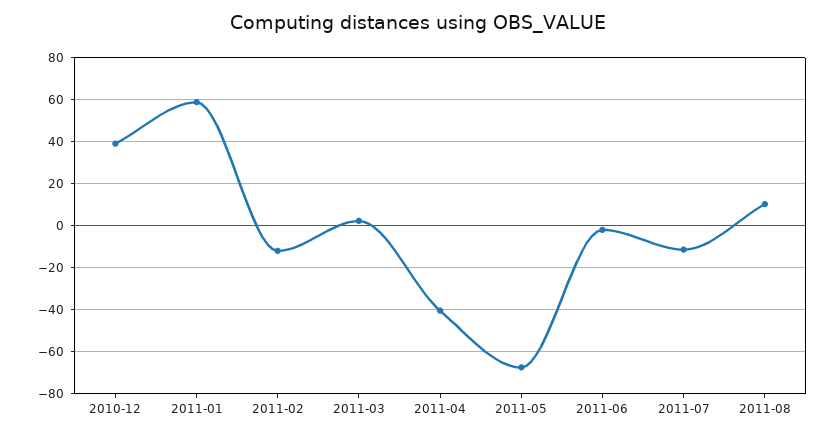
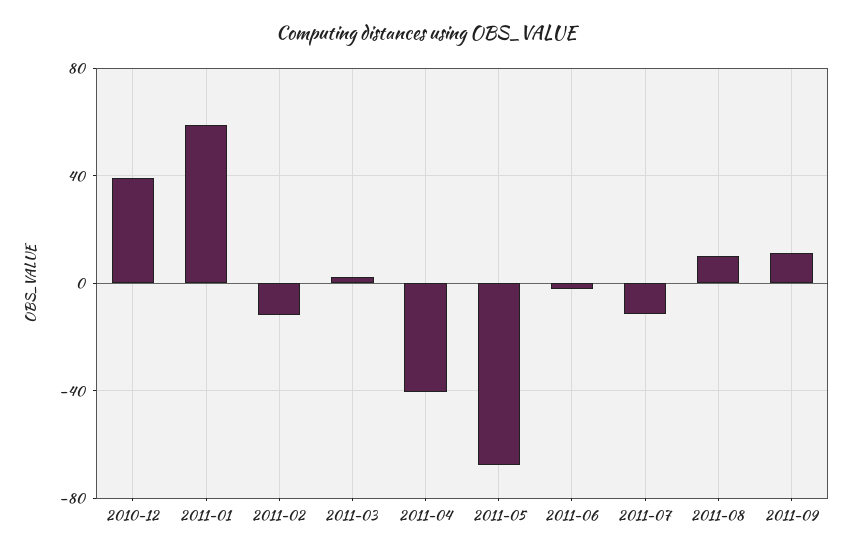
2011-09: none -> 10

